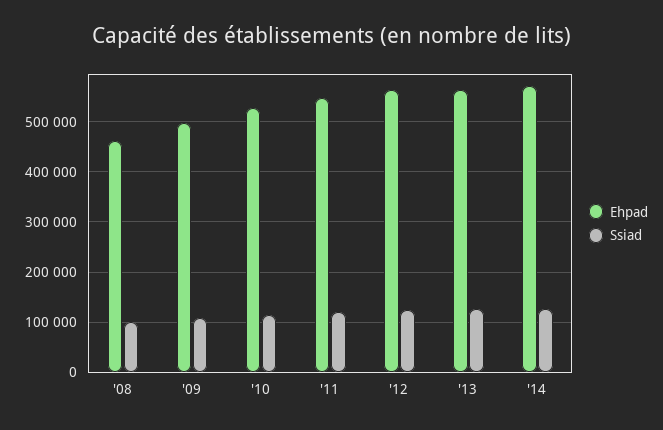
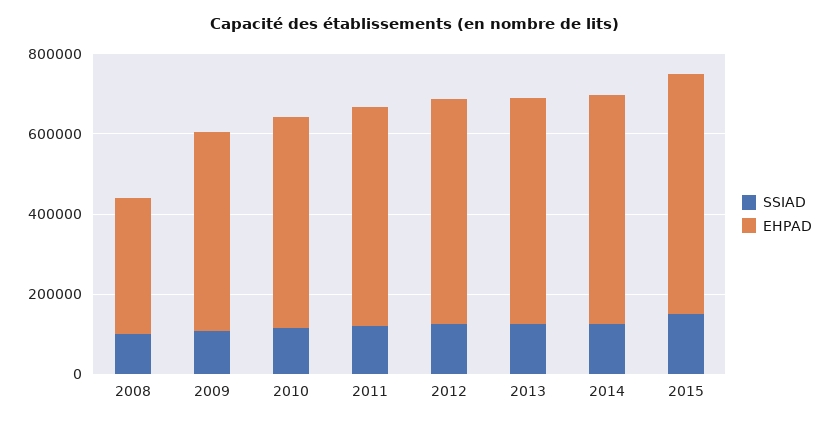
Ehpad, '08: 460000 -> 350000
Ssiad, 2015: none -> 150000
Ehpad, 2015: none -> 600000

